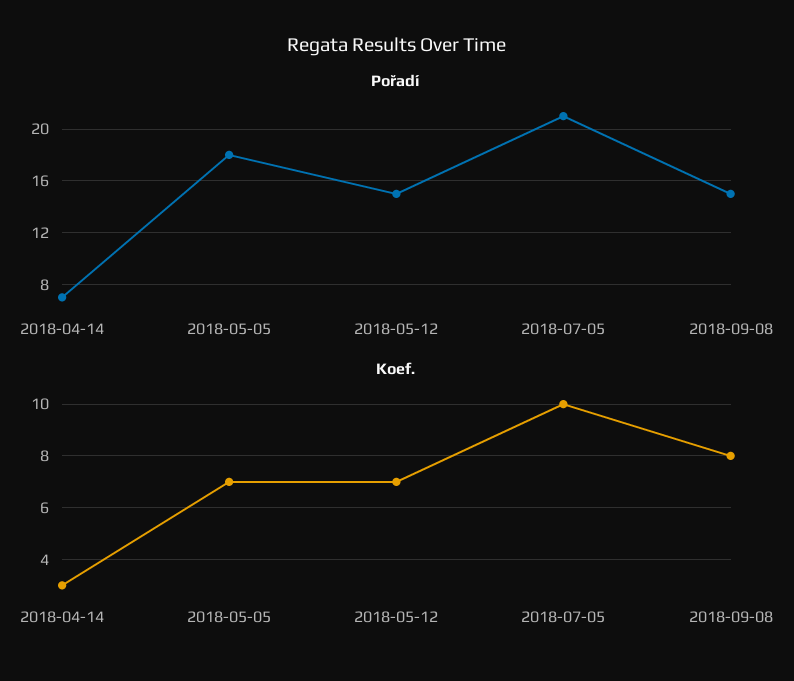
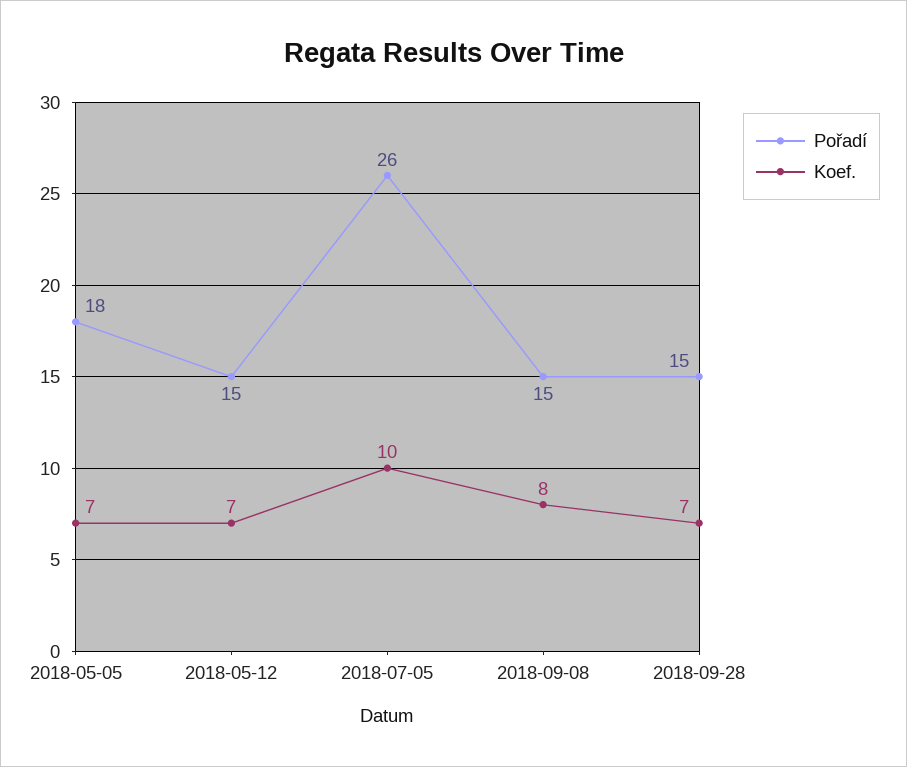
Pořadí, 2018-04-14: 7 -> none
Pořadí, 2018-07-05: 21 -> 26
Koef., 2018-04-14: 3 -> none
Pořadí, 2018-09-28: none -> 15
Koef., 2018-09-28: none -> 7

